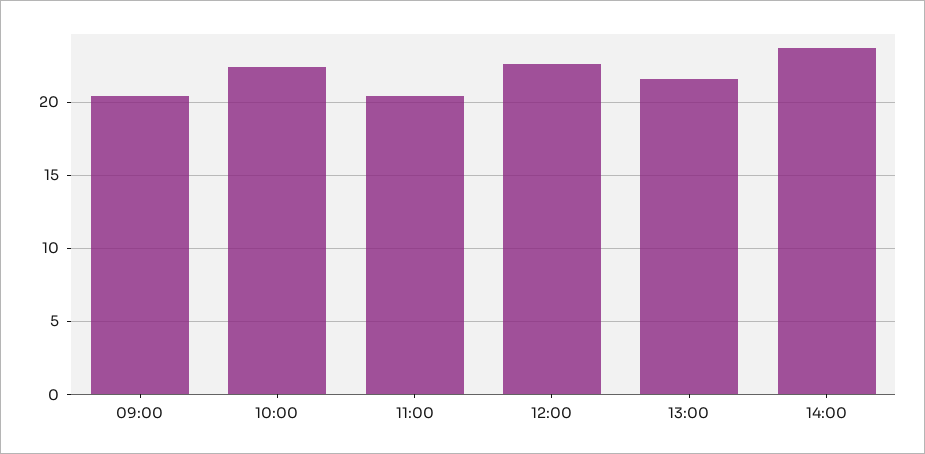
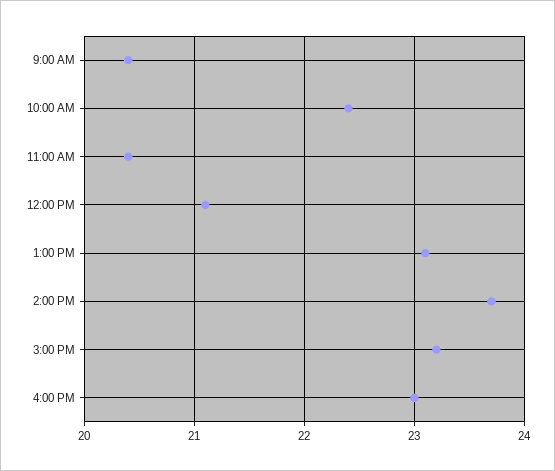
12:00: 22.5 -> 21.1
13:00: 21.5 -> 23.1
3:00 PM: none -> 23.2
4:00 PM: none -> 23

